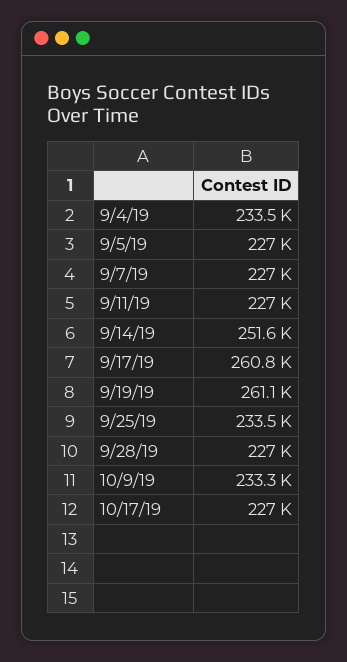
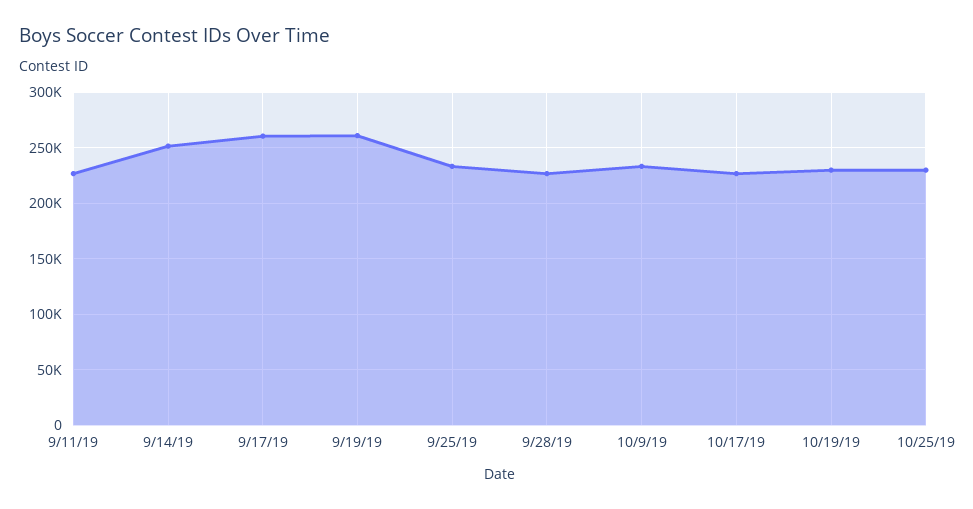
9/4/19: 233500 -> none
9/5/19: 227000 -> none
9/7/19: 227000 -> none
10/19/19: none -> 230000
10/25/19: none -> 230000

